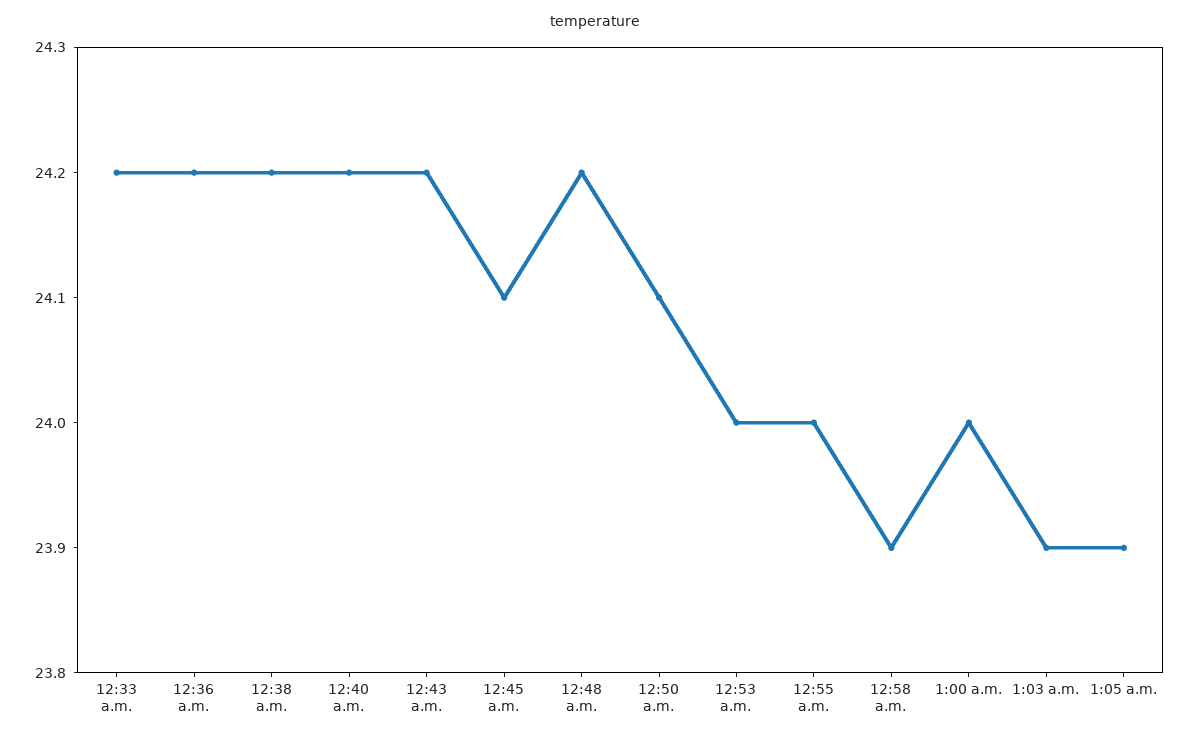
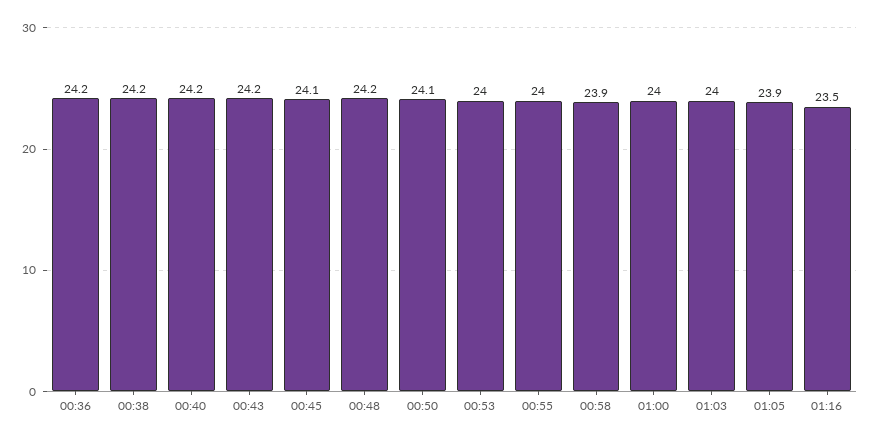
12:33 a.m.: 24.2 -> none
1:03 a.m.: 23.9 -> 24
01:16: none -> 23.5

